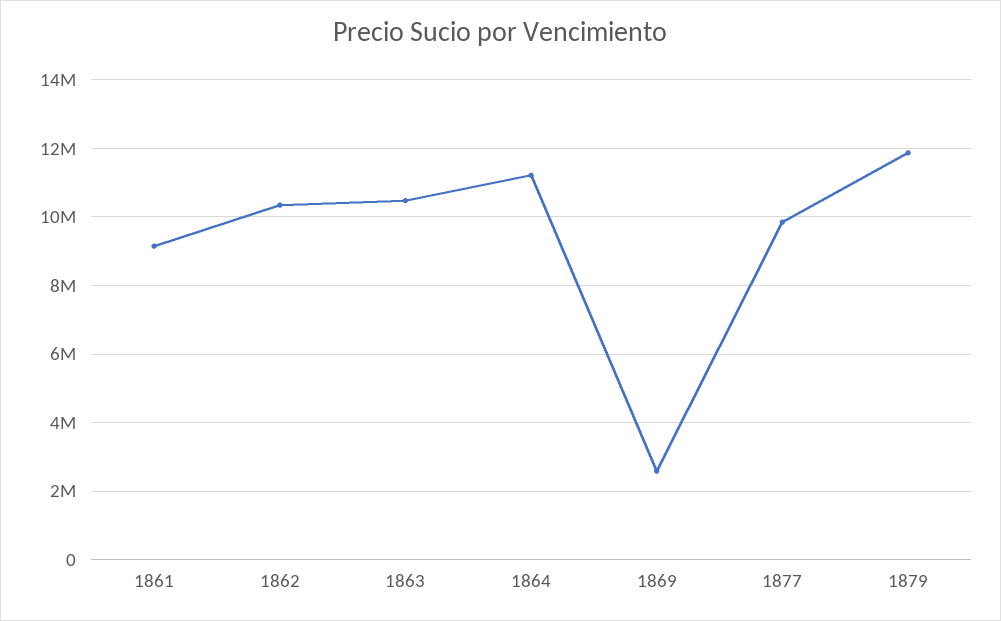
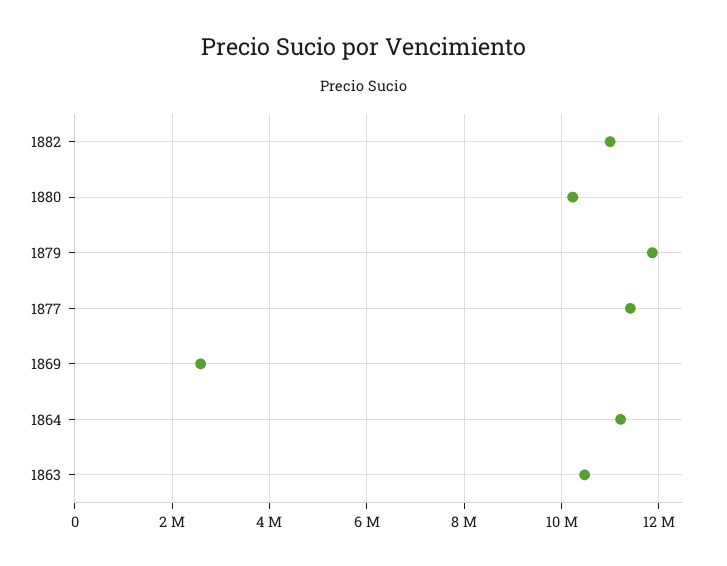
1861: 9200000 -> none
1862: 10400000 -> none
1877: 9800000 -> 11400000
1882: none -> 11000000
1880: none -> 10200000

